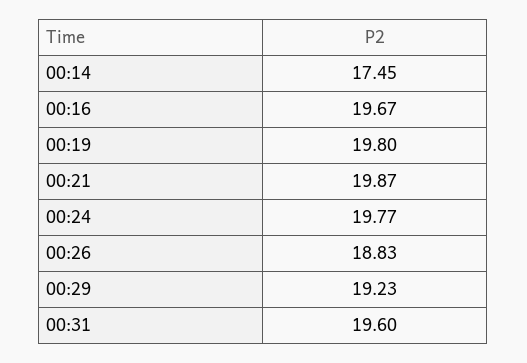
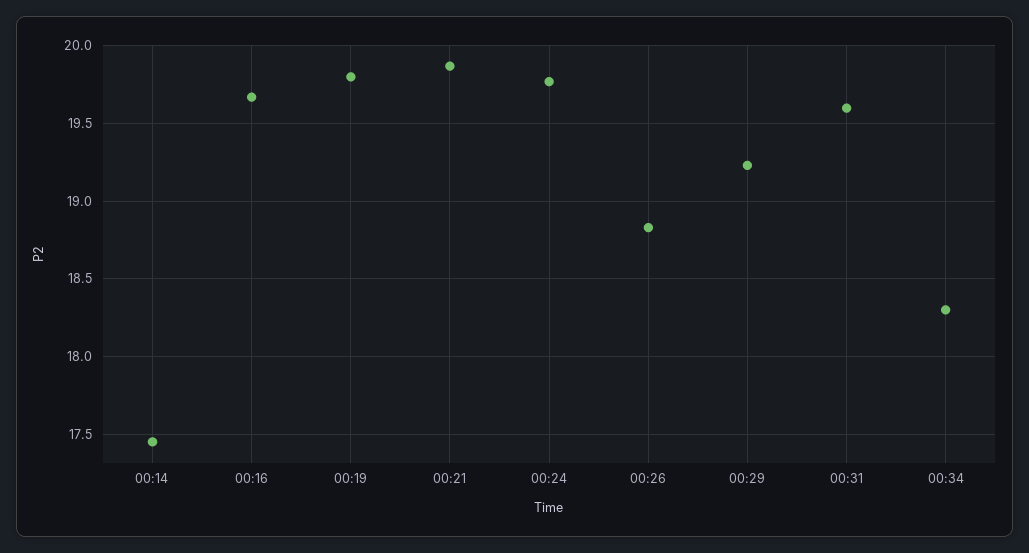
00:34: none -> 18.3

